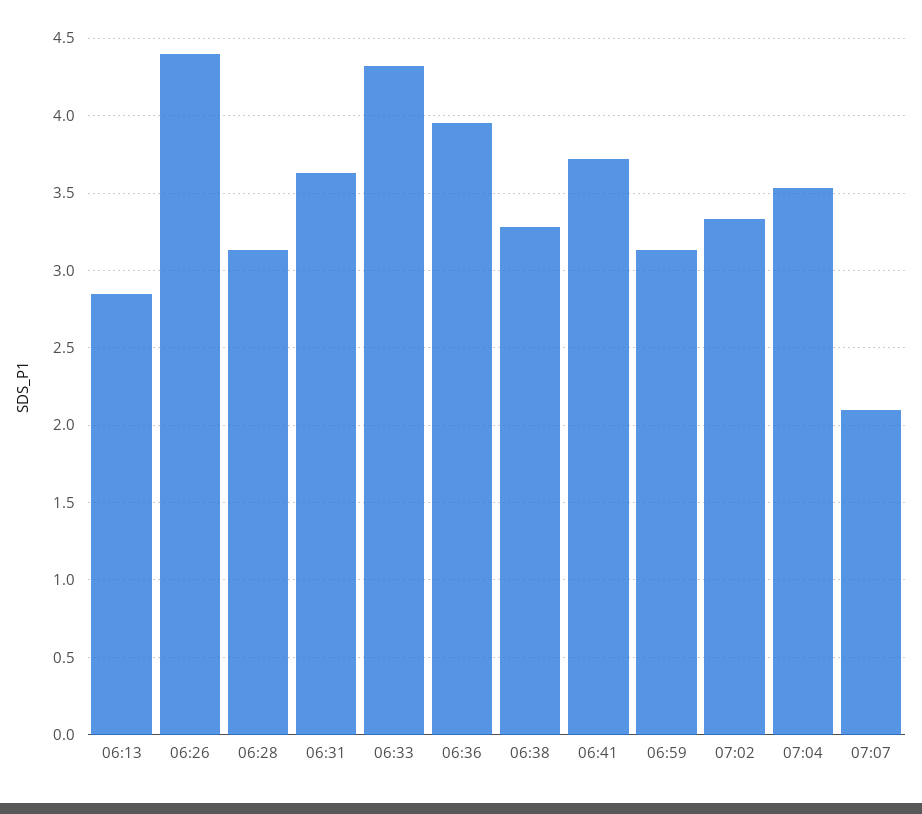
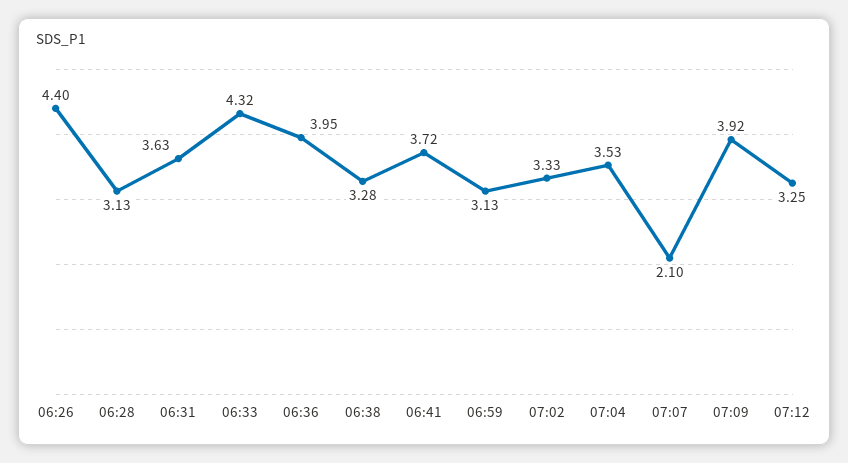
06:13: 2.85 -> none
07:09: none -> 3.92
07:12: none -> 3.25

